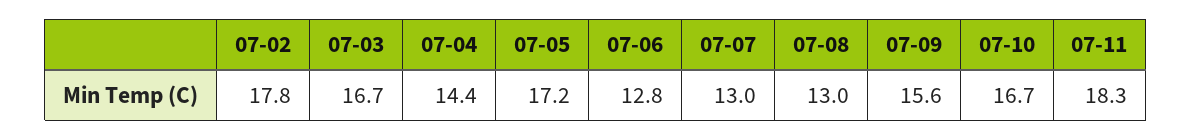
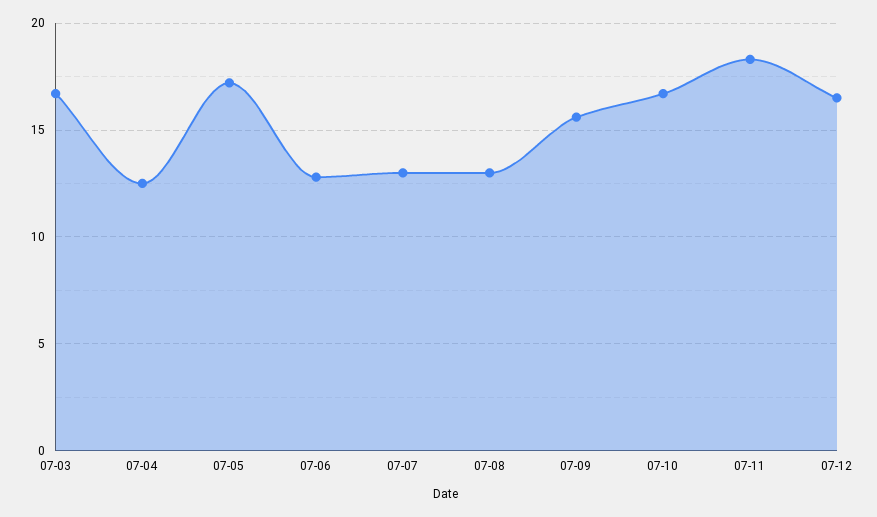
07-02: 17.8 -> none
07-04: 14.4 -> 12.5
07-12: none -> 16.5

